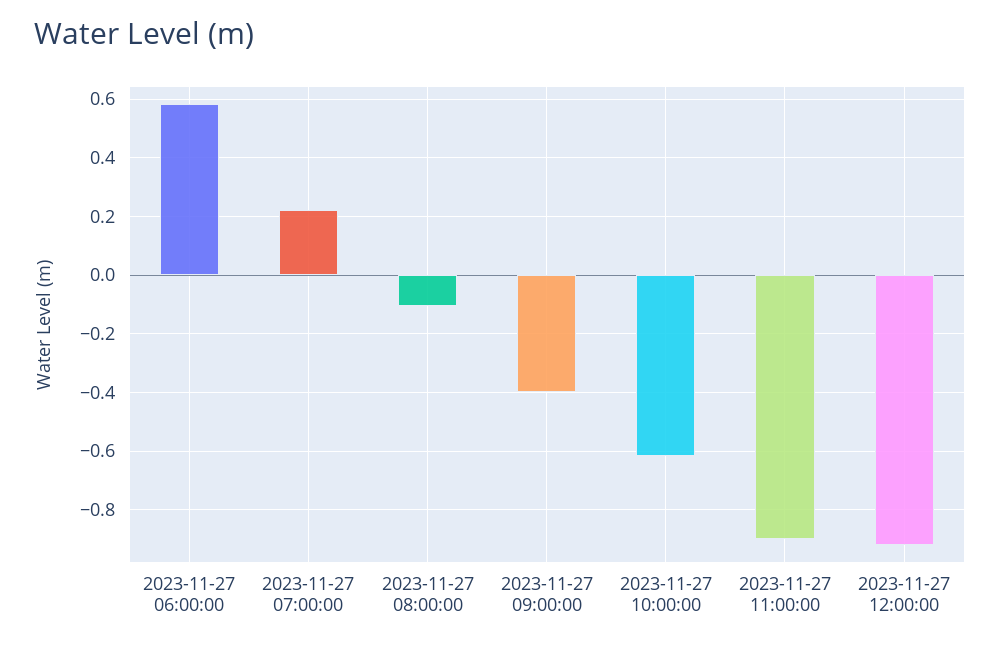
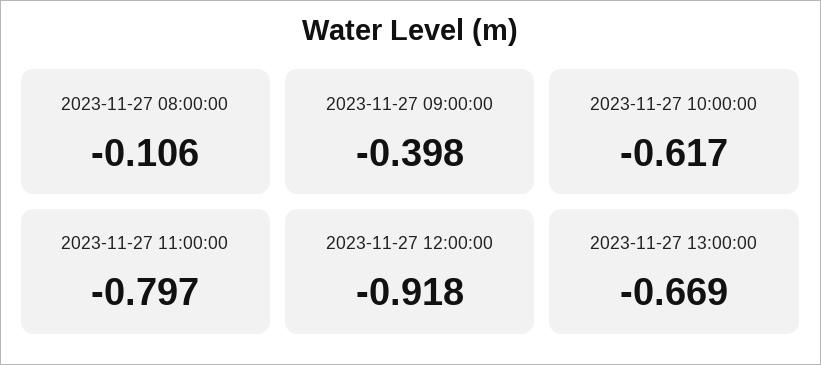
2023-11-27 06:00:00: 0.575 -> none
2023-11-27 07:00:00: 0.225 -> none
2023-11-27 11:00:00: -0.9 -> -0.797
2023-11-27 13:00:00: none -> -0.669

